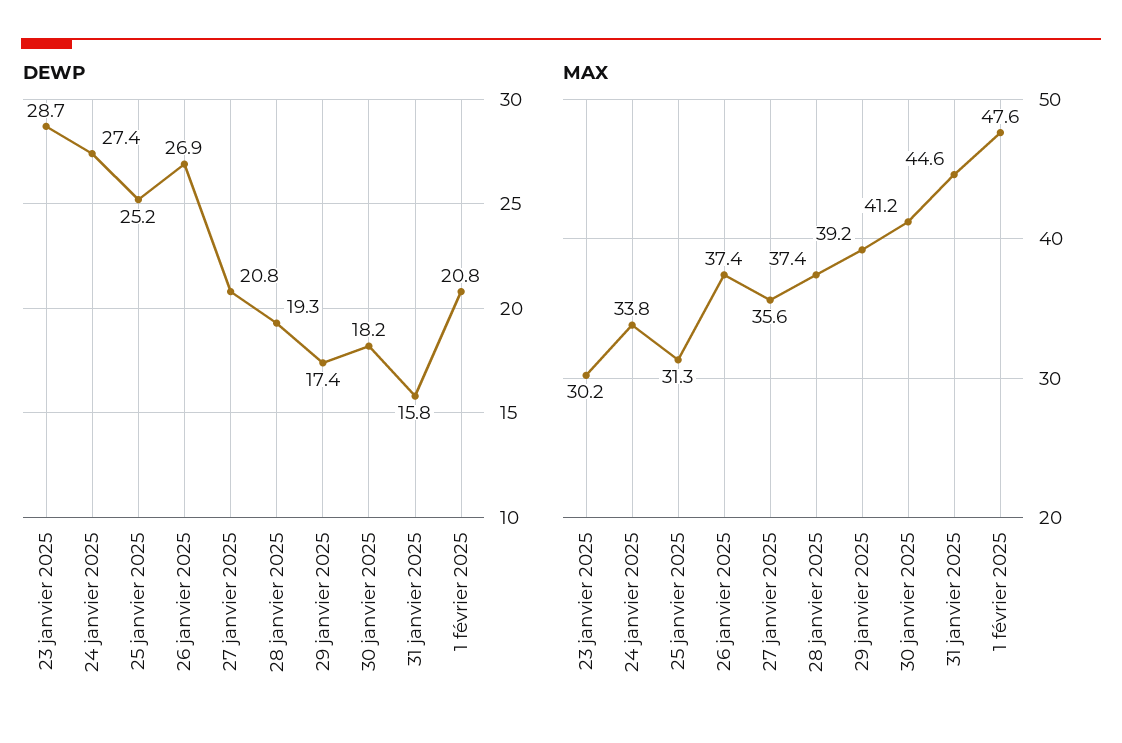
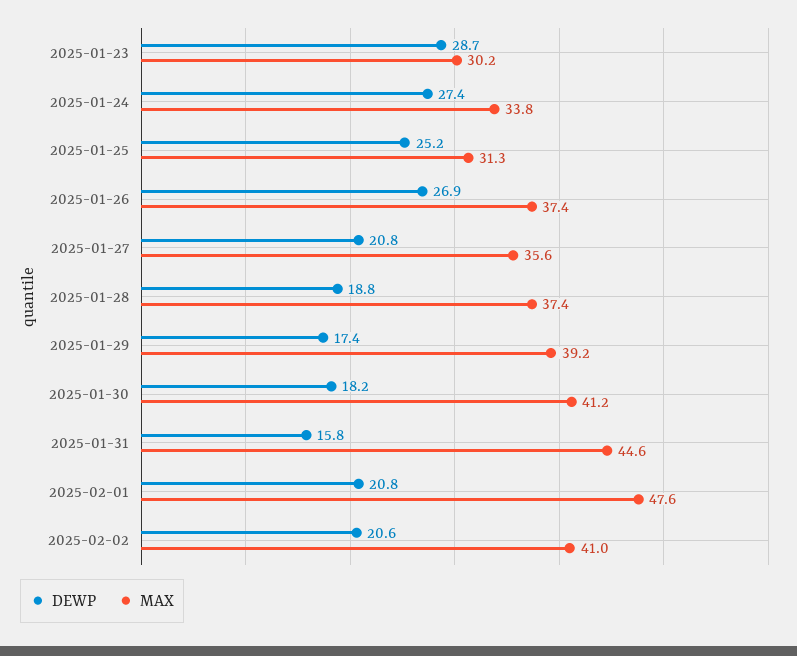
DEWP, 28 janvier 2025: 19.3 -> 18.8
DEWP, 2025-02-02: none -> 20.6
MAX, 2025-02-02: none -> 41

